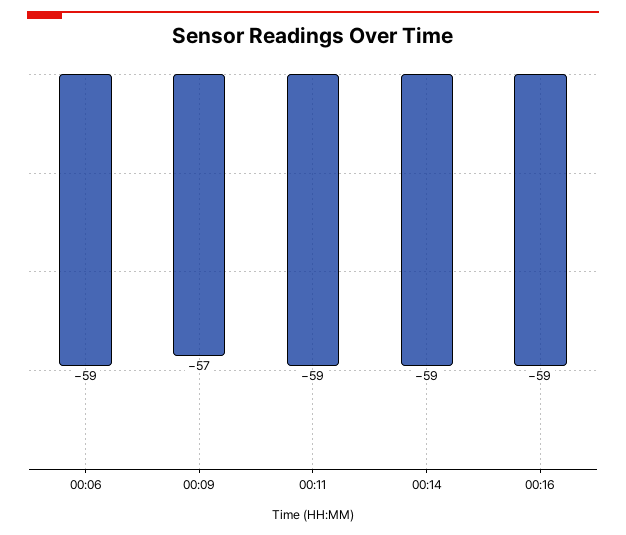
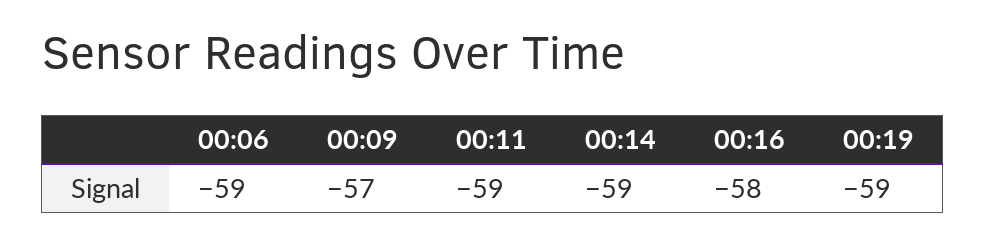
00:16: -59 -> -58
00:19: none -> -59

